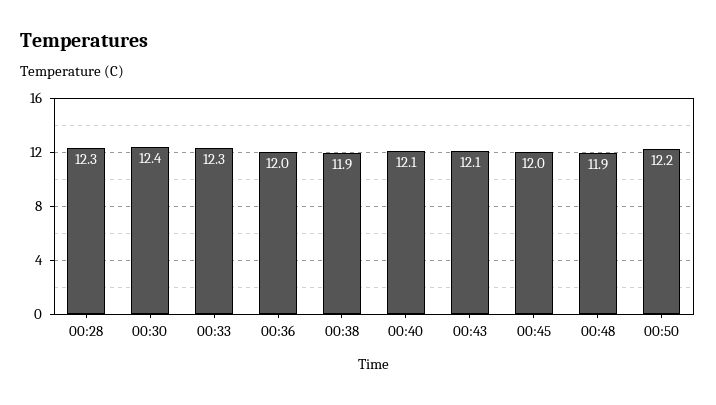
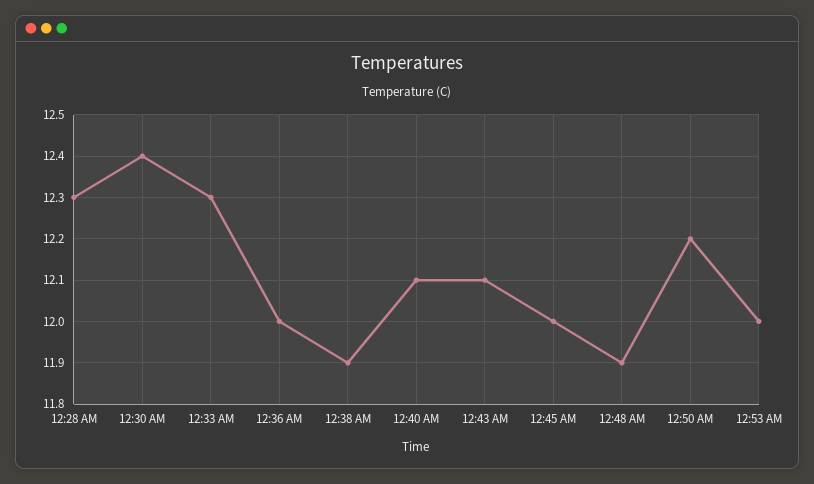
12:53 AM: none -> 12

